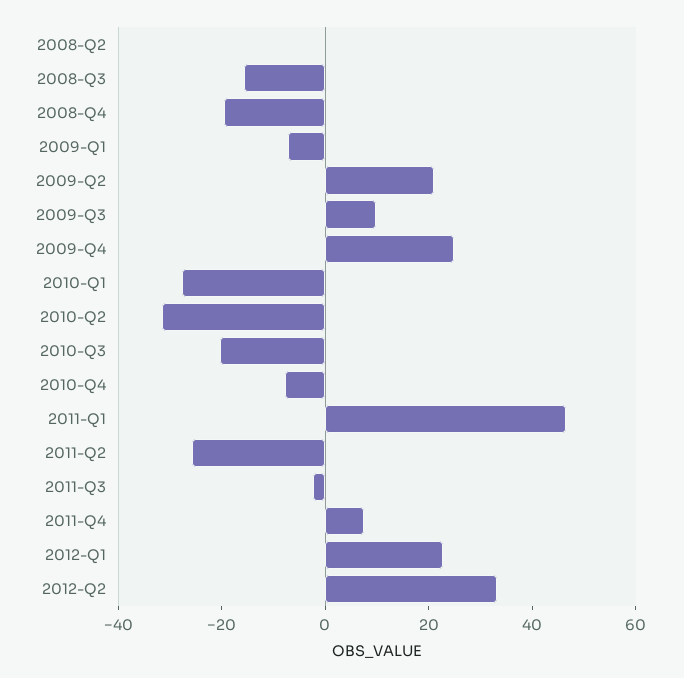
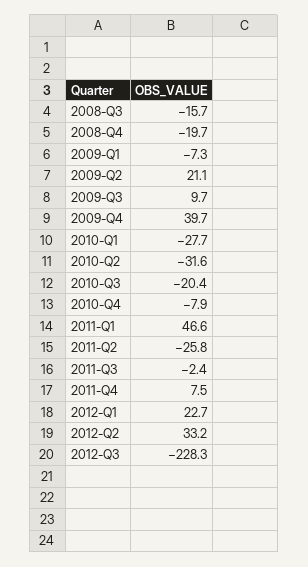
2008-Q2: 0 -> none
2009-Q4: 25 -> 39.7
2012-Q3: none -> -228.3

